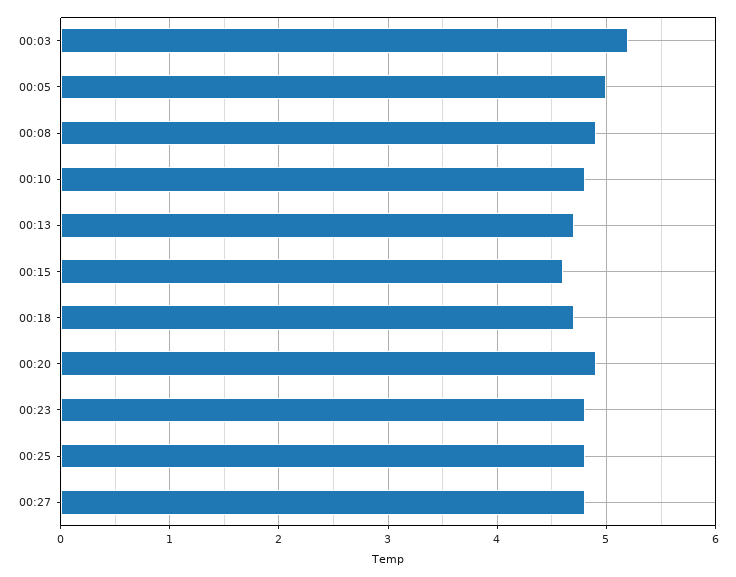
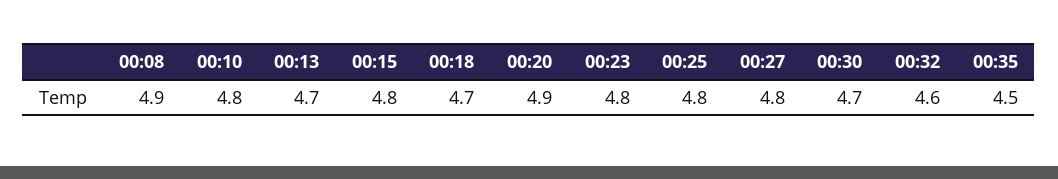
00:03: 5.2 -> none
00:05: 5 -> none
00:15: 4.6 -> 4.8
00:30: none -> 4.7
00:32: none -> 4.6
00:35: none -> 4.5

